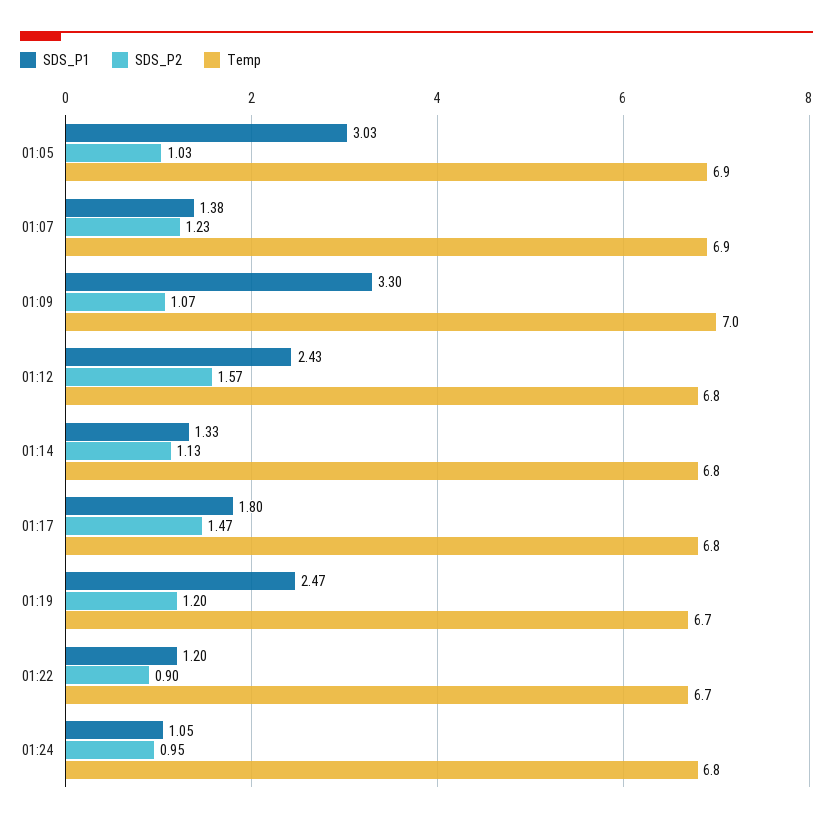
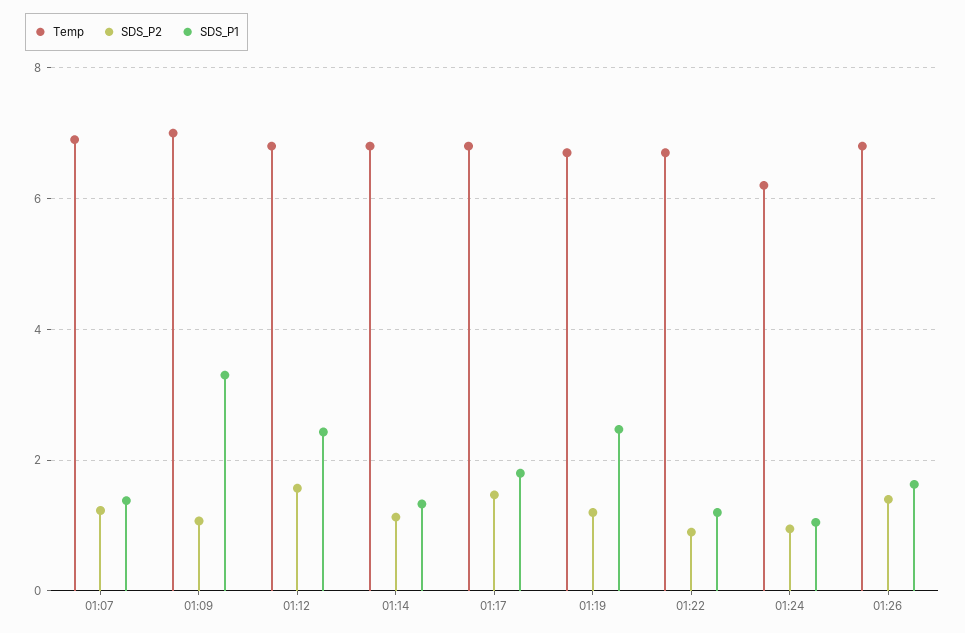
SDS_P1, 01:05: 3.03 -> none
SDS_P2, 01:05: 1.03 -> none
Temp, 01:05: 6.9 -> none
Temp, 01:24: 6.8 -> 6.2
Temp, 01:26: none -> 6.8
SDS_P2, 01:26: none -> 1.4
SDS_P1, 01:26: none -> 1.6

